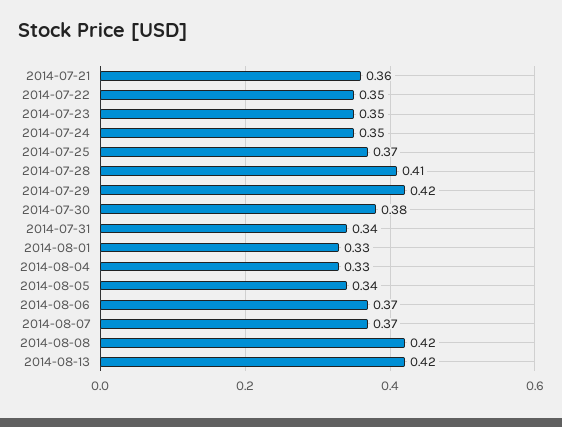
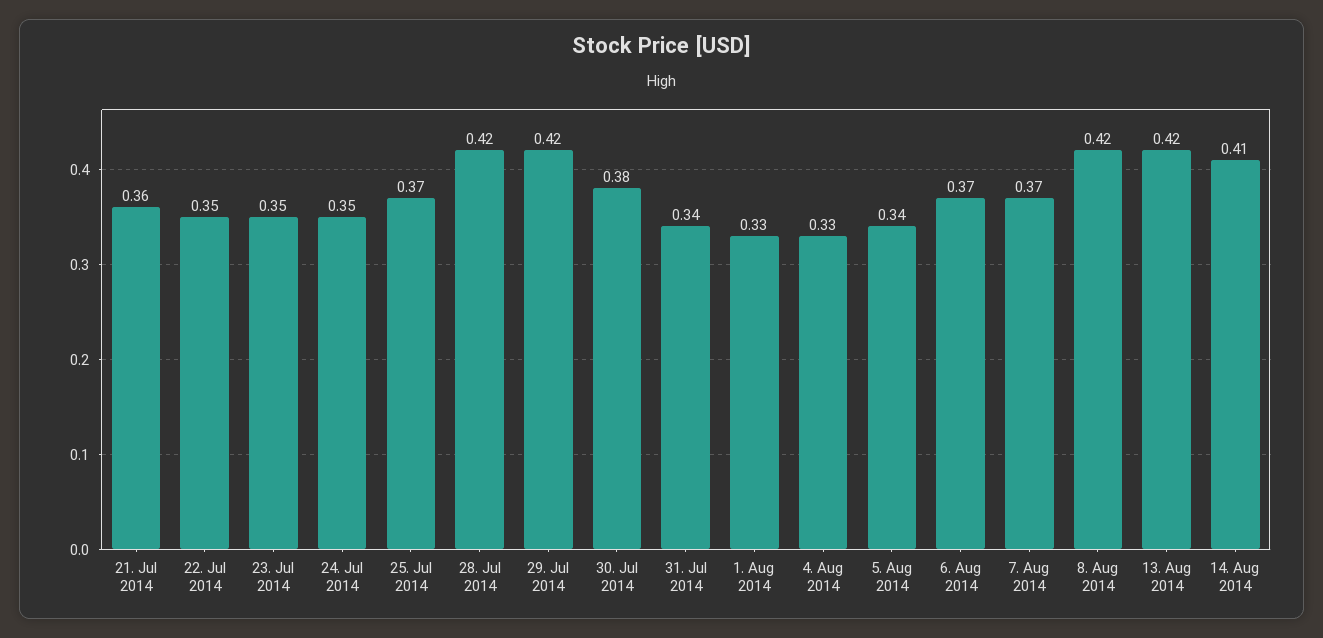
2014-07-28: 0.41 -> 0.42
14. Aug 2014: none -> 0.41

